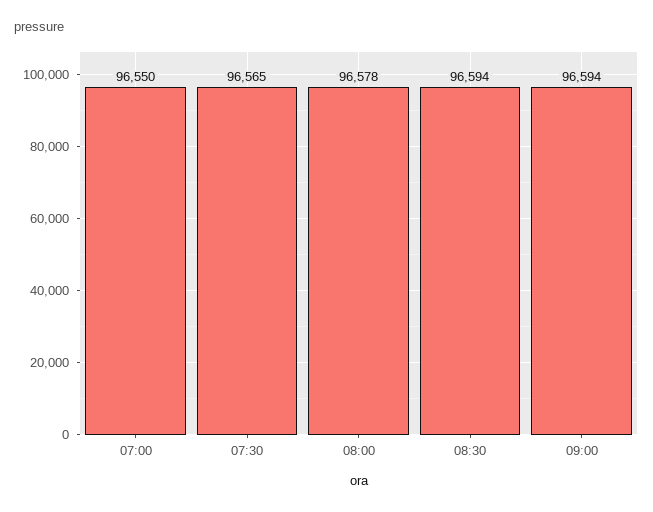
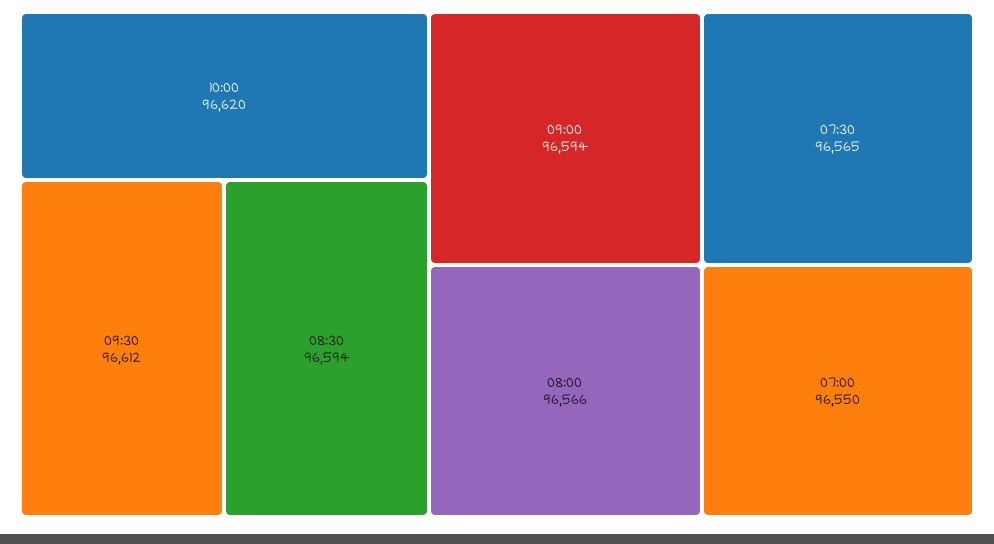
08:00: 96578 -> 96566
10:00: none -> 96620
09:30: none -> 96612

